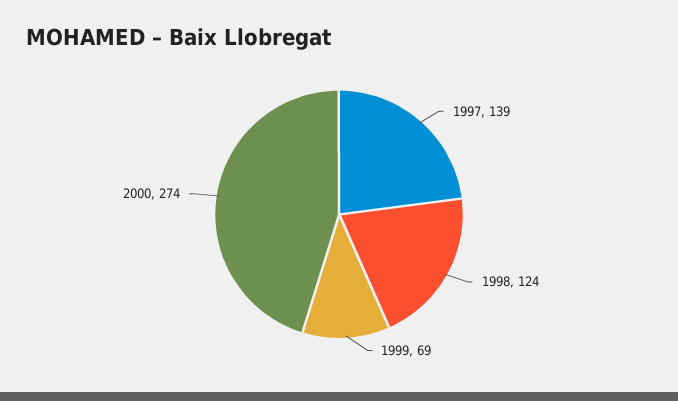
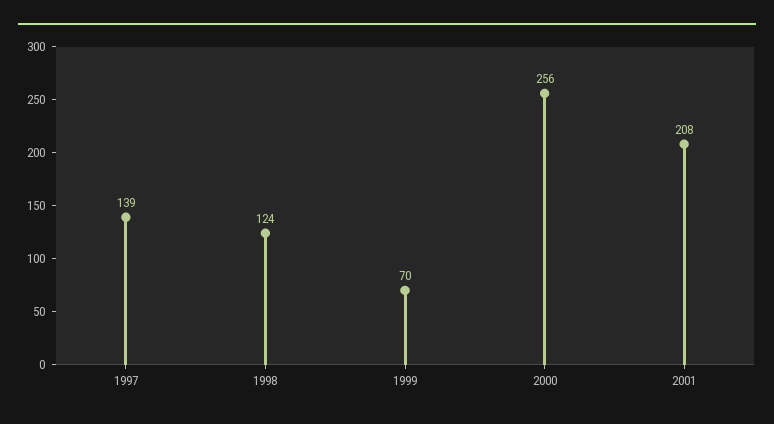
1999: 69 -> 70
2000: 274 -> 256
2001: none -> 208

